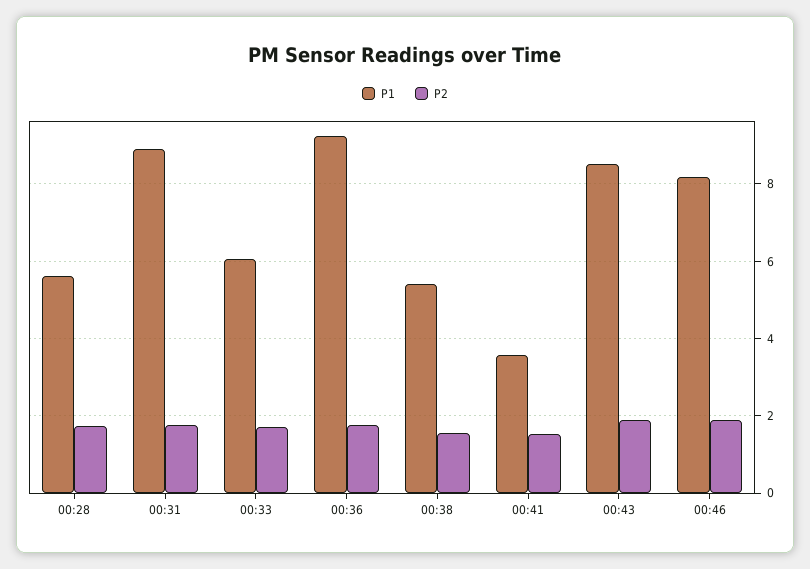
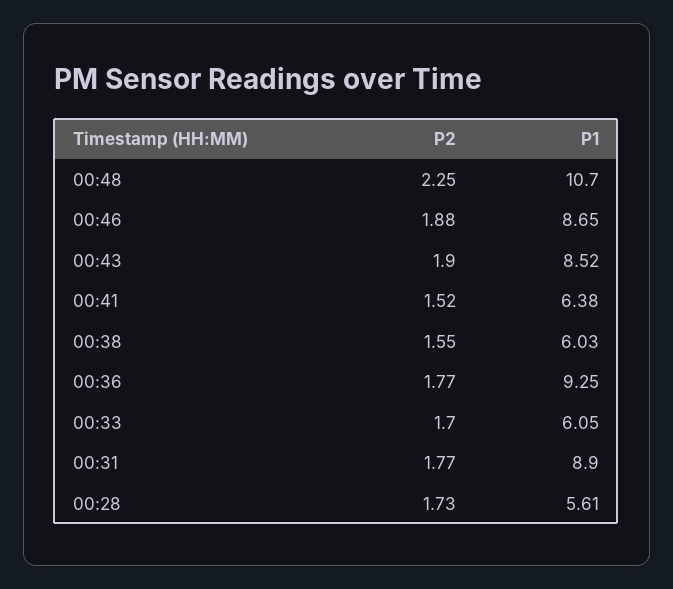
P1, 00:38: 5.4 -> 6.03
P1, 00:41: 3.6 -> 6.38
P1, 00:46: 8.2 -> 8.65
P2, 00:48: none -> 2.25
P1, 00:48: none -> 10.7

